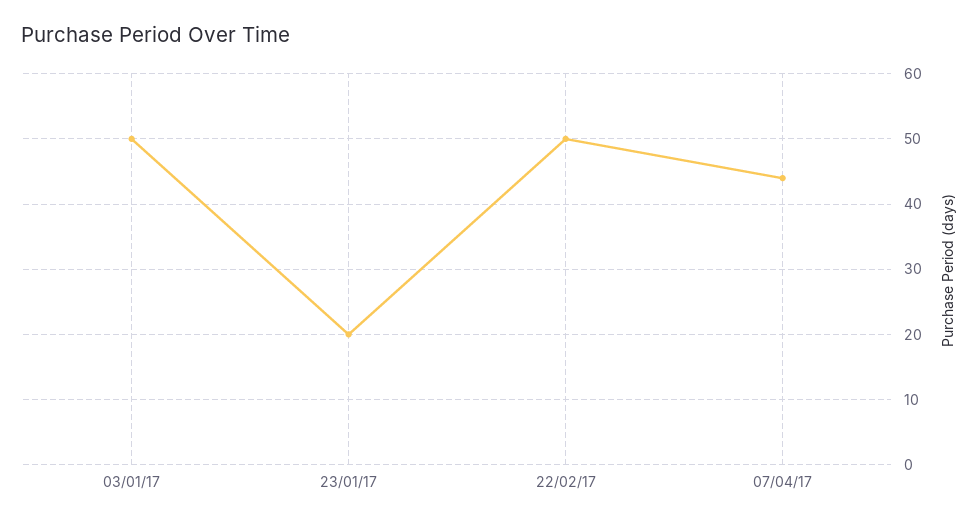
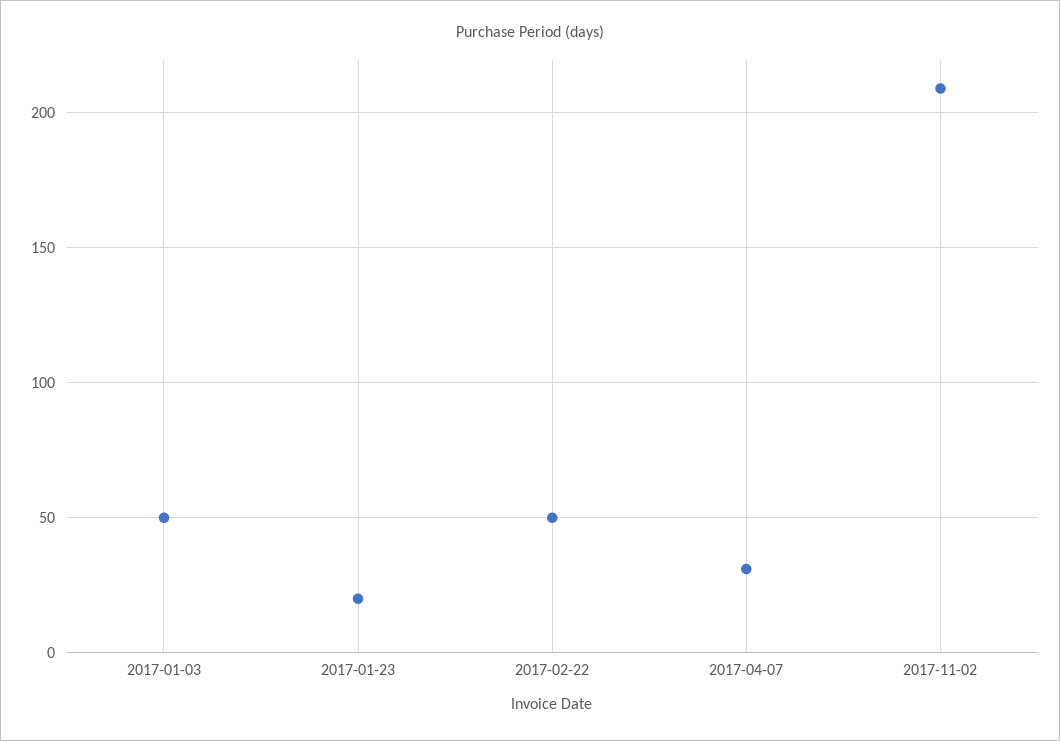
07/04/17: 44 -> 30
2017-11-02: none -> 210

